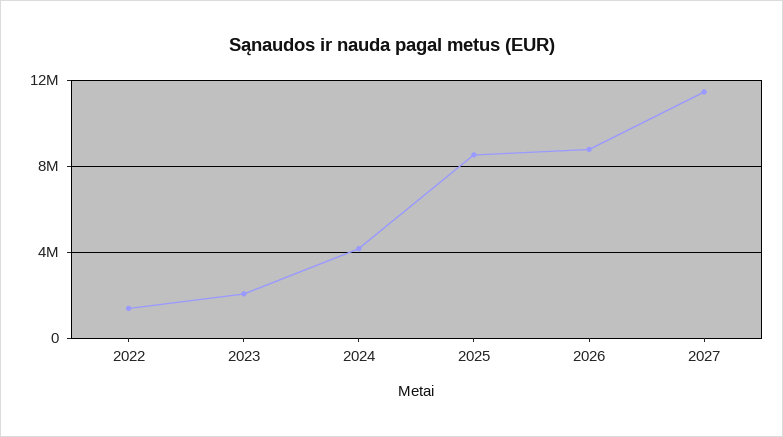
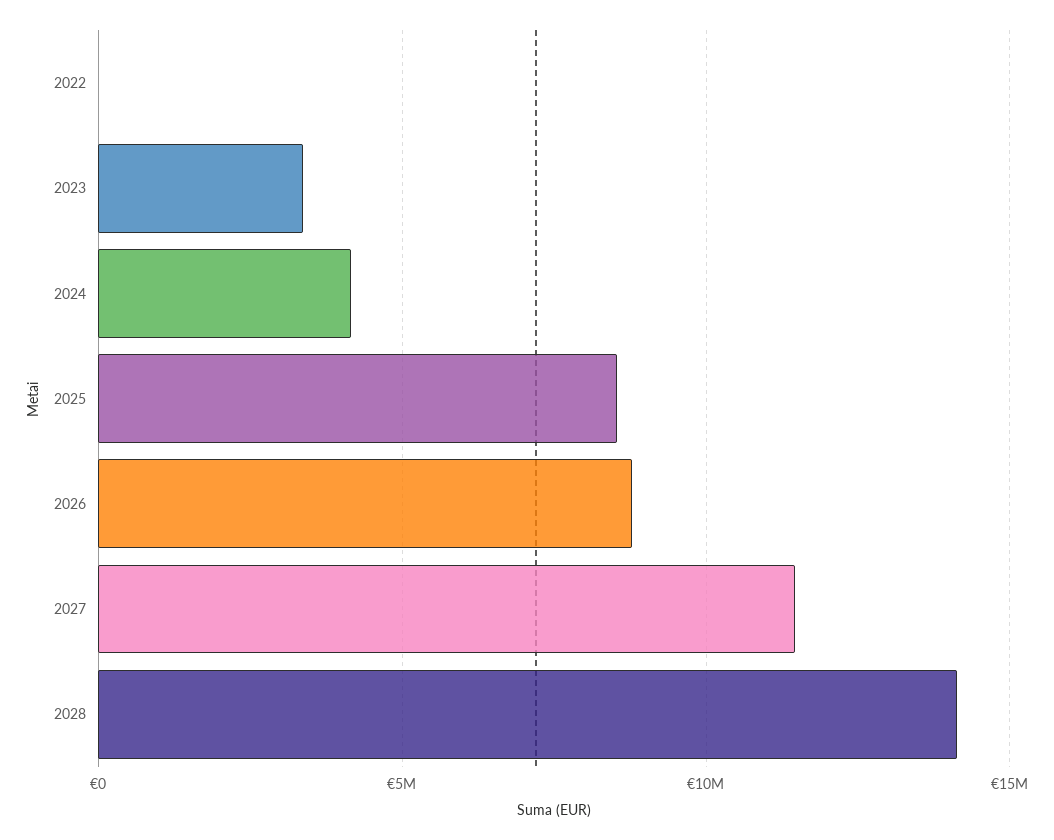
2022: 1500000 -> 0
2023: 2000000 -> 3500000
2028: none -> 14000000

